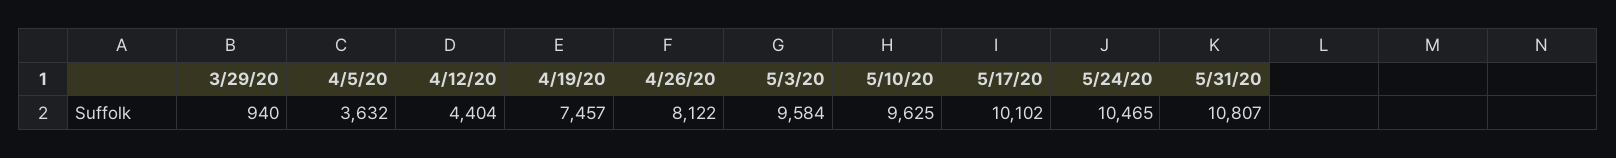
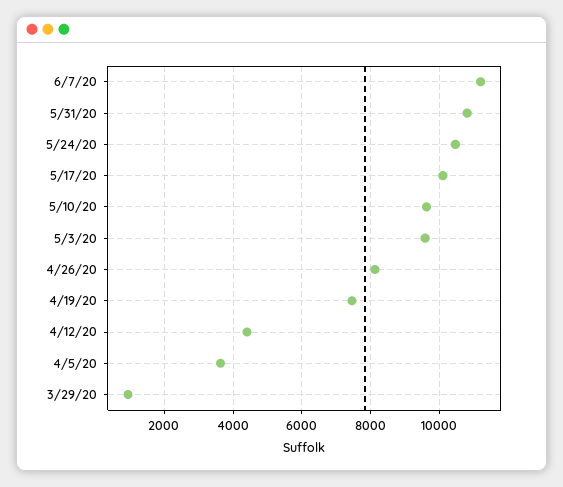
6/7/20: none -> 11200

